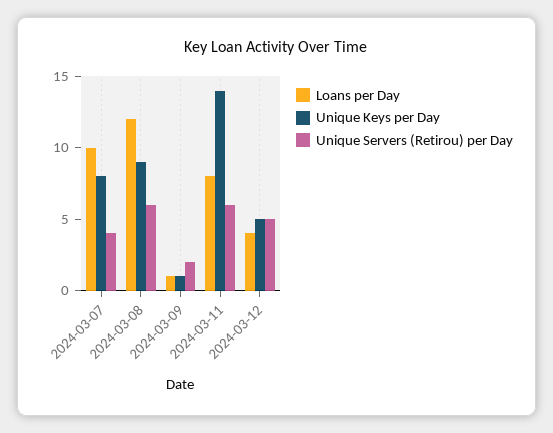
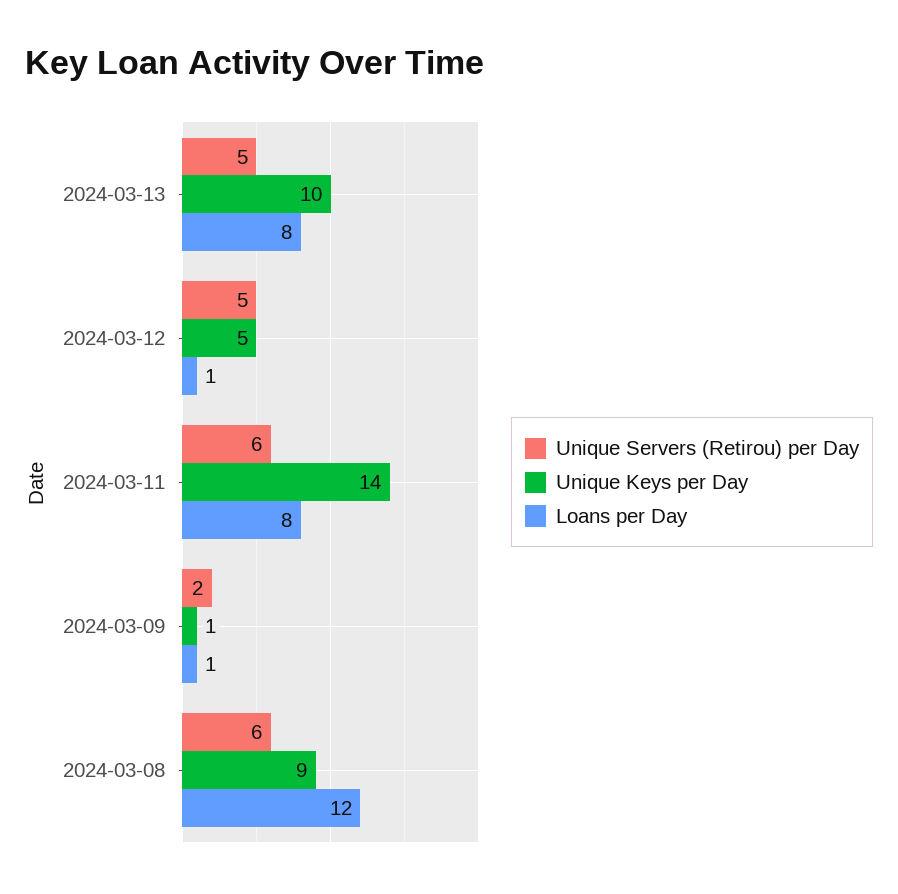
Loans per Day, 2024-03-07: 10 -> none
Unique Keys per Day, 2024-03-07: 8 -> none
Unique Servers (Retirou) per Day, 2024-03-07: 4 -> none
Loans per Day, 2024-03-12: 4 -> 1
Unique Servers (Retirou) per Day, 2024-03-13: none -> 5
Unique Keys per Day, 2024-03-13: none -> 10
Loans per Day, 2024-03-13: none -> 8

